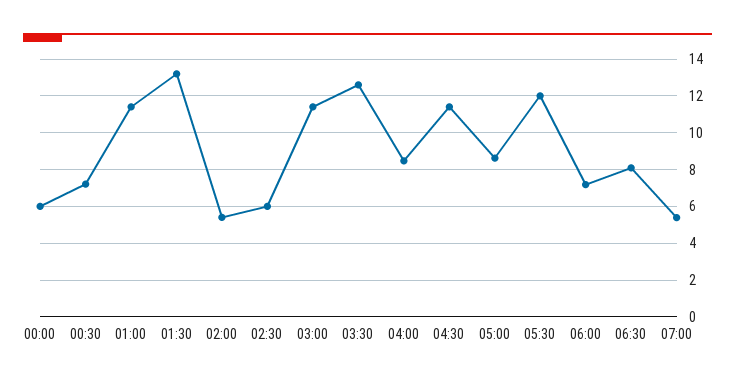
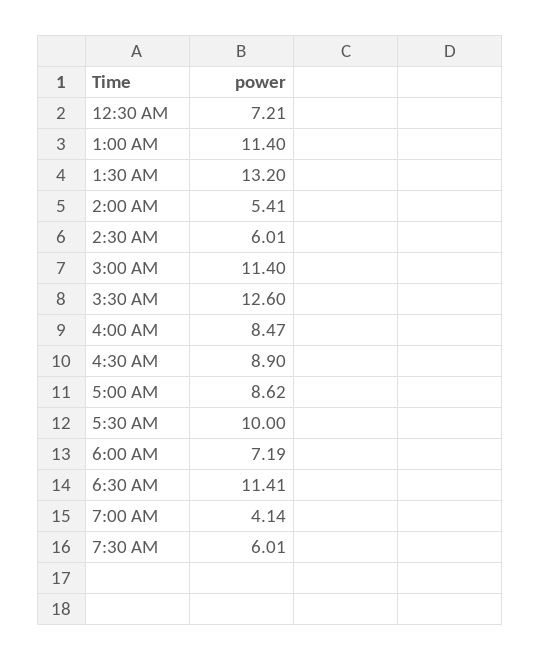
00:00: 6 -> none
04:30: 11.5 -> 8.9
05:30: 12 -> 10
06:30: 8 -> 11.41
07:00: 5.5 -> 4.14
7:30 AM: none -> 6.01

